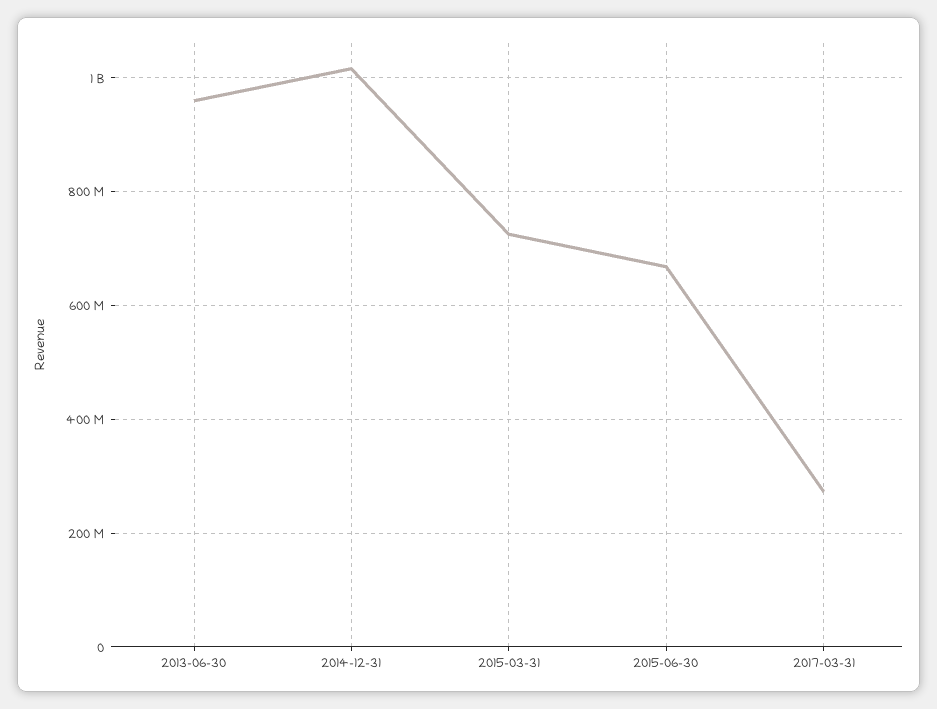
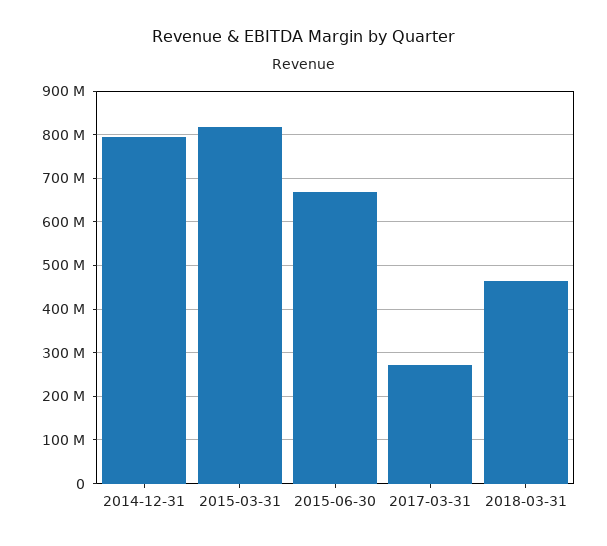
2013-06-30: 960000000 -> none
2014-12-31: 1020000000 -> 800000000
2015-03-31: 720000000 -> 820000000
2018-03-31: none -> 460000000

